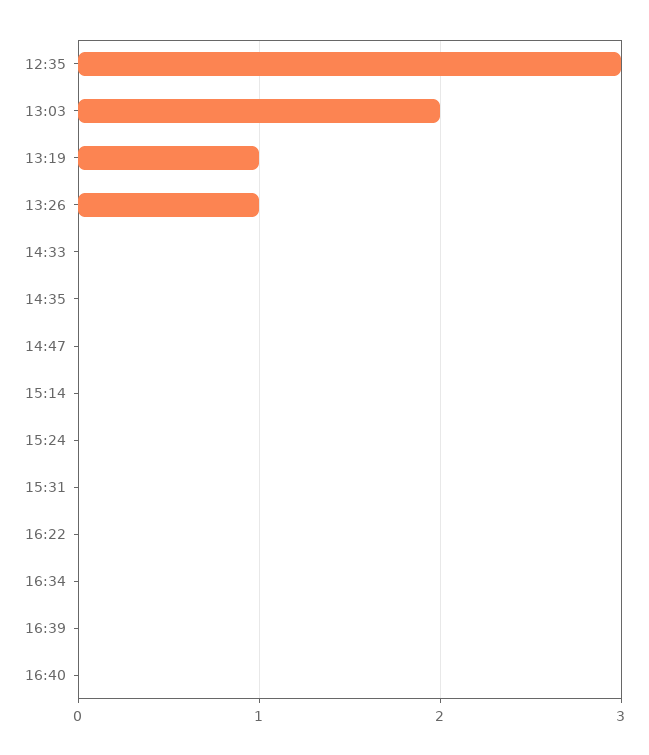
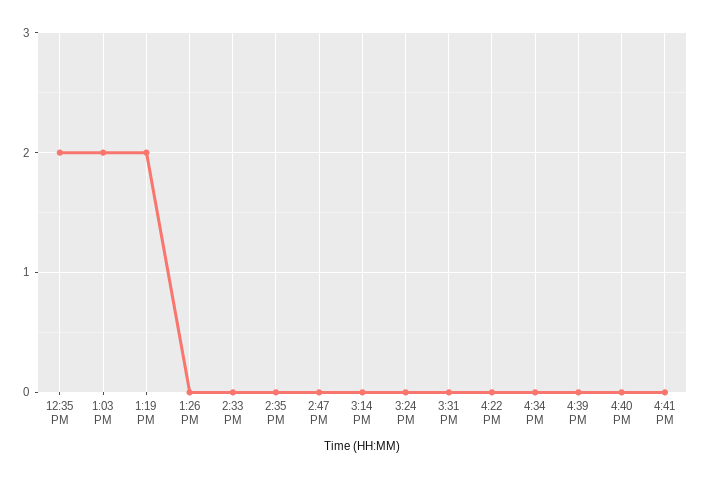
12:35: 3 -> 2
13:19: 1 -> 2
13:26: 1 -> 0
4:41 PM: none -> 0

